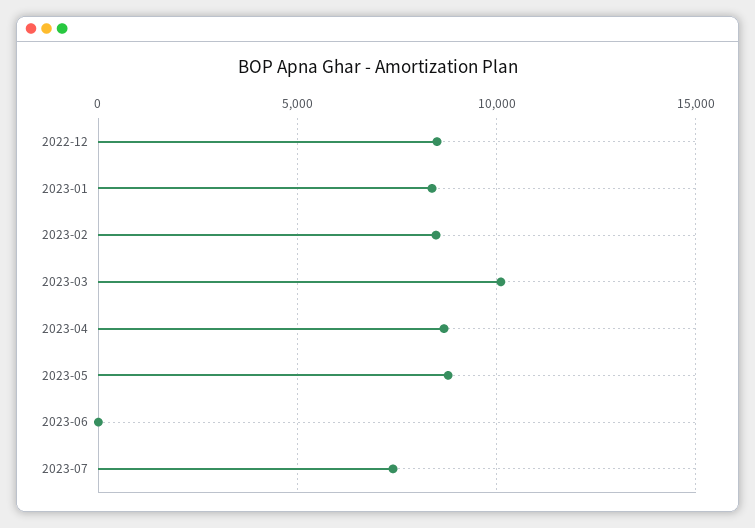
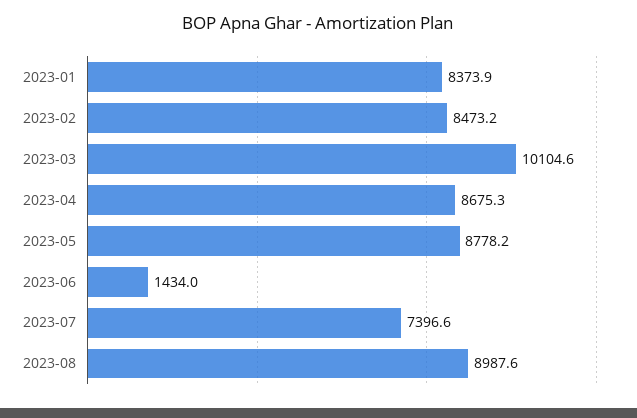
2022-12: 8500 -> none
2023-06: 0 -> 1434
2023-08: none -> 8987.6

